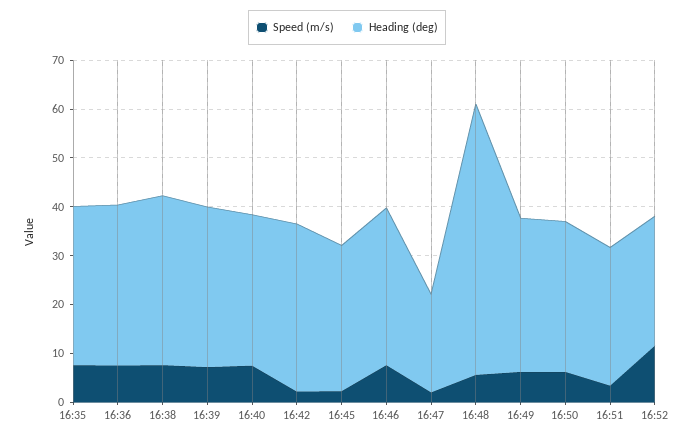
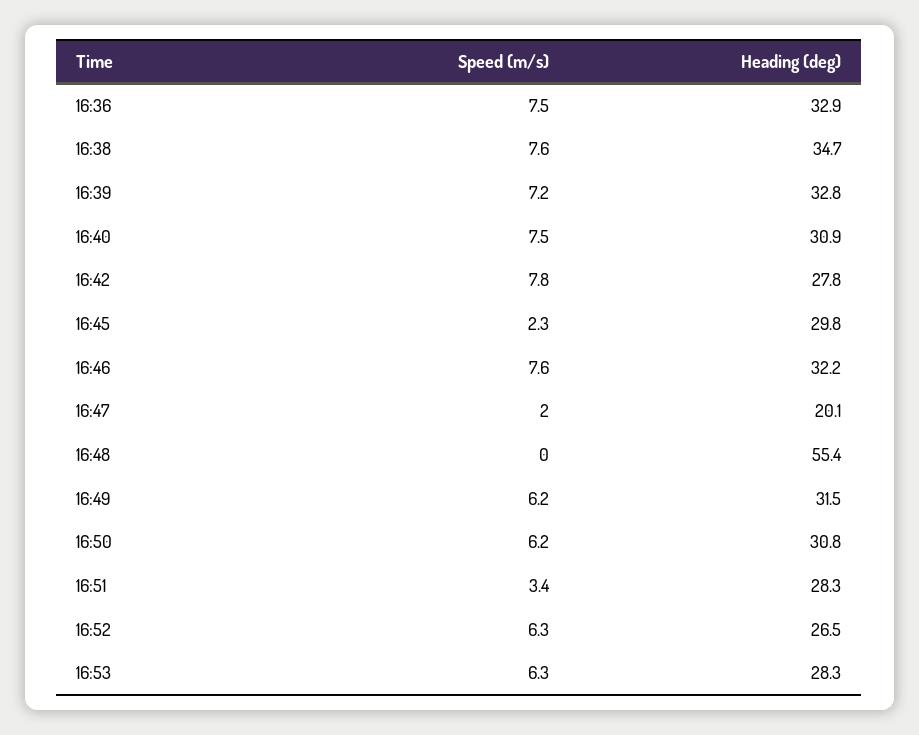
Speed (m/s), 16:35: 8 -> none
Heading (deg), 16:35: 32 -> none
Speed (m/s), 16:42: 2 -> 7.8
Heading (deg), 16:42: 34 -> 27.8
Speed (m/s), 16:48: 6 -> 0
Speed (m/s), 16:52: 12 -> 6.3
Speed (m/s), 16:53: none -> 6.3
Heading (deg), 16:53: none -> 28.3

